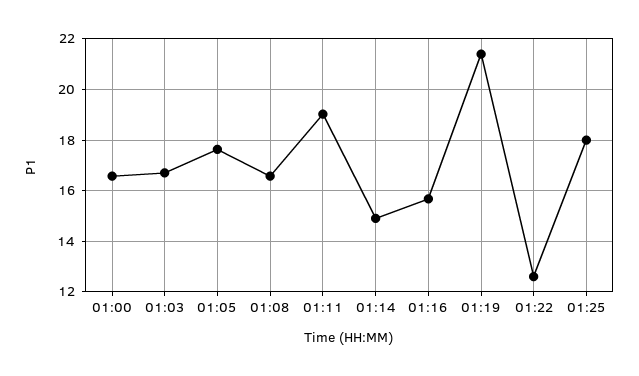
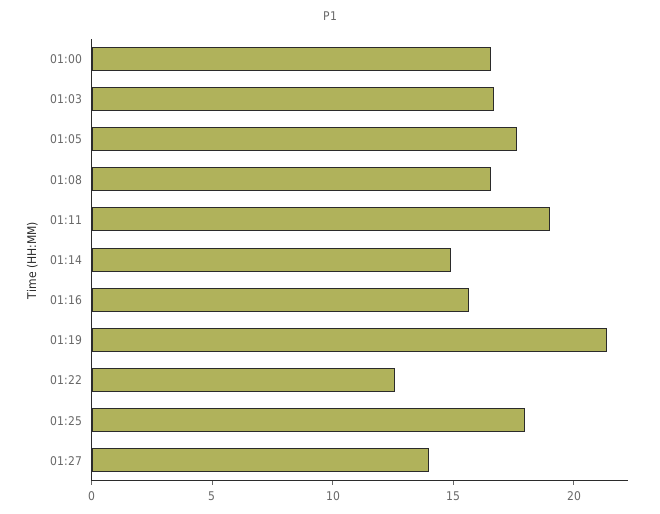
01:27: none -> 14

